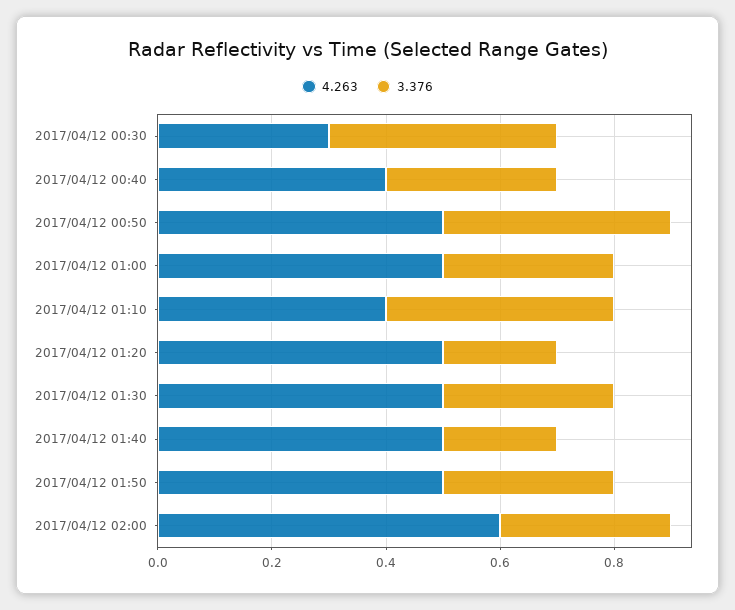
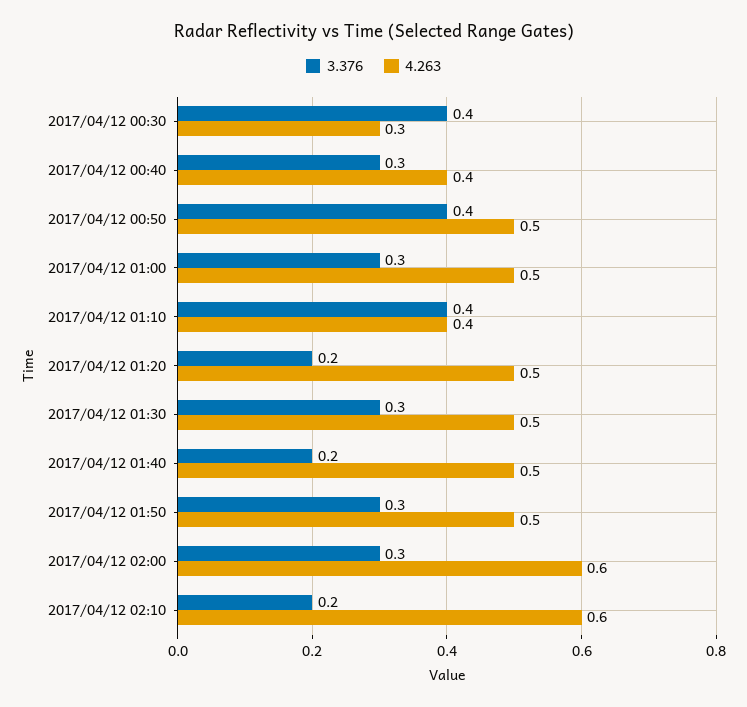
3.376, 2017/04/12 02:10: none -> 0.2
4.263, 2017/04/12 02:10: none -> 0.6

